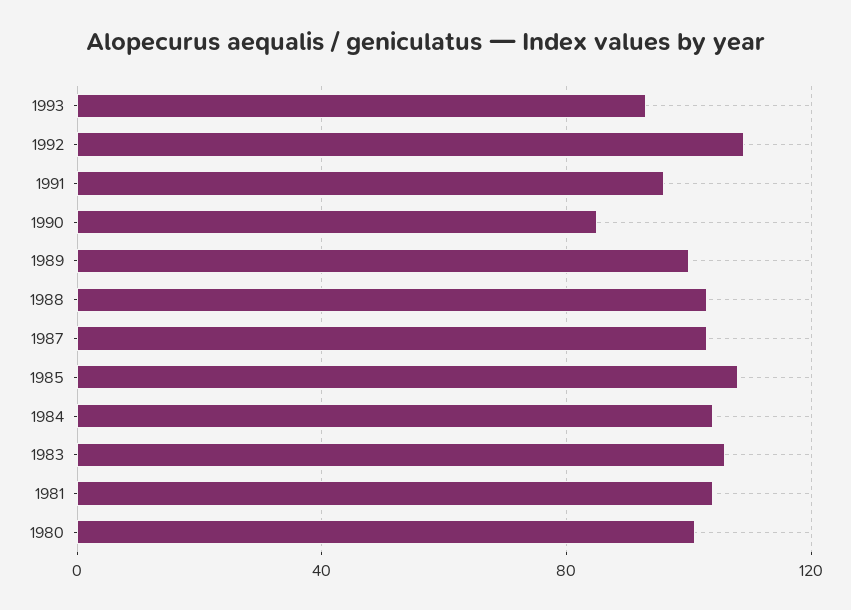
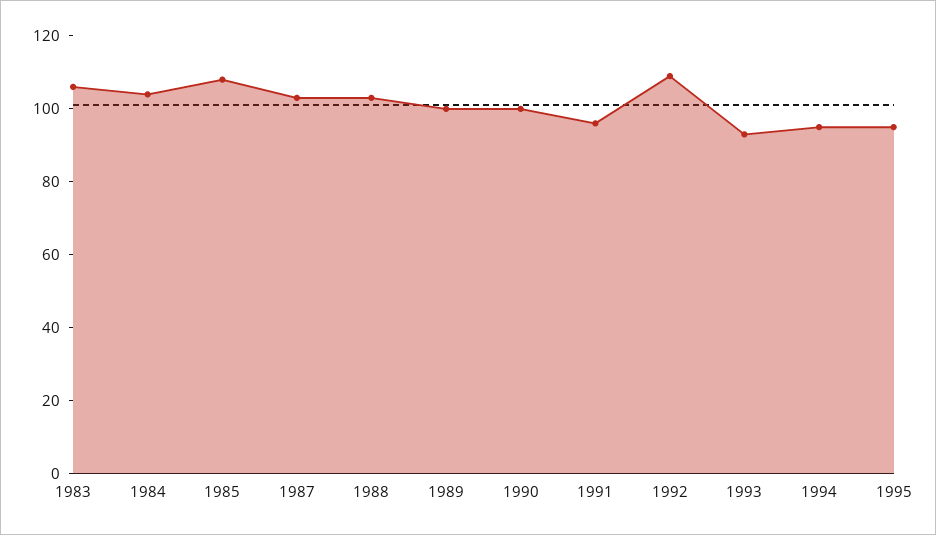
1990: 85 -> 100
1981: 105 -> none
1980: 100 -> none
1994: none -> 95
1995: none -> 95

